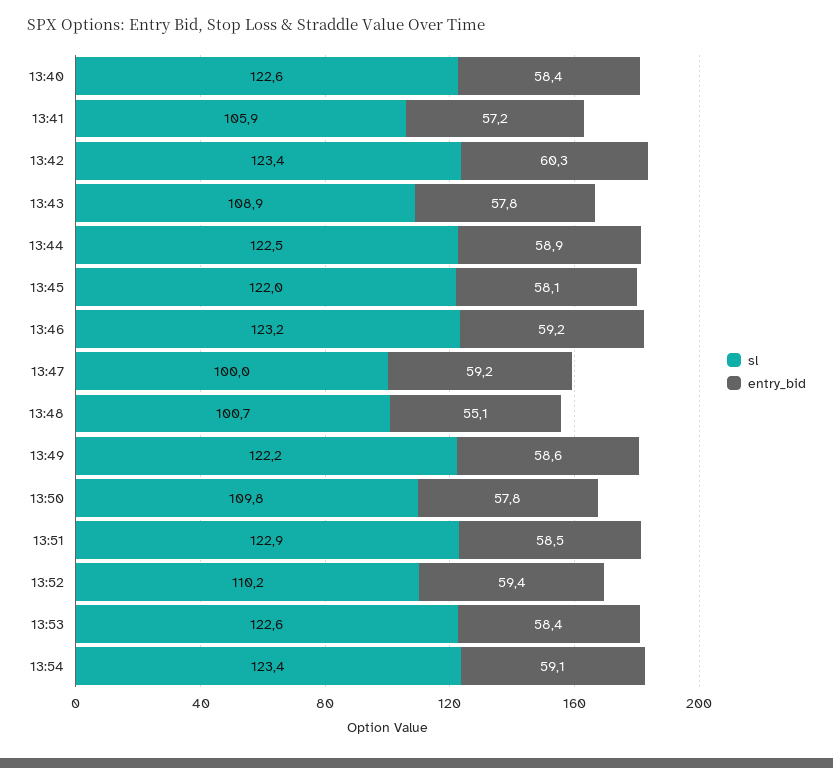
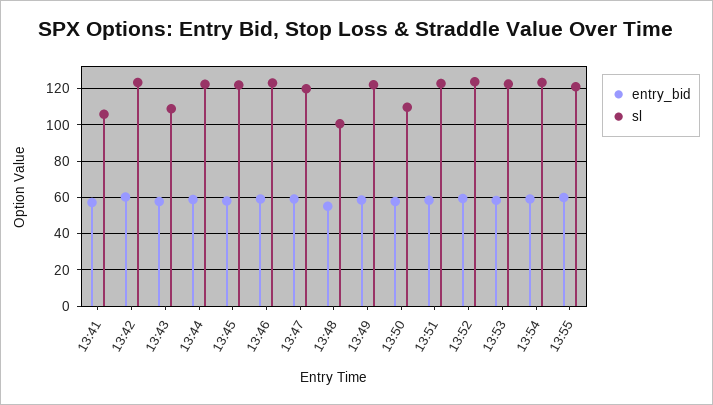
sl, 13:40: 122.6 -> none
entry_bid, 13:40: 58.4 -> none
sl, 13:47: 100 -> 120
sl, 13:52: 110.2 -> 125
entry_bid, 13:55: none -> 60
sl, 13:55: none -> 120

